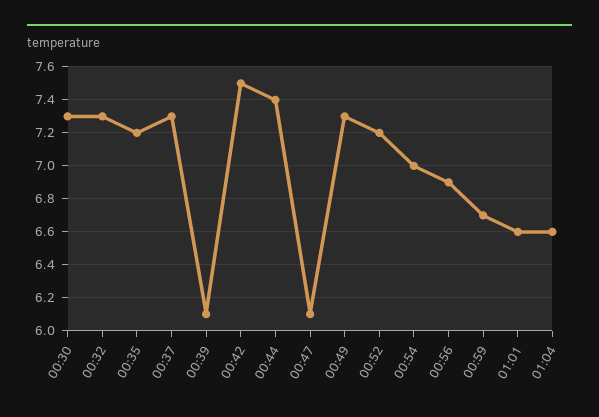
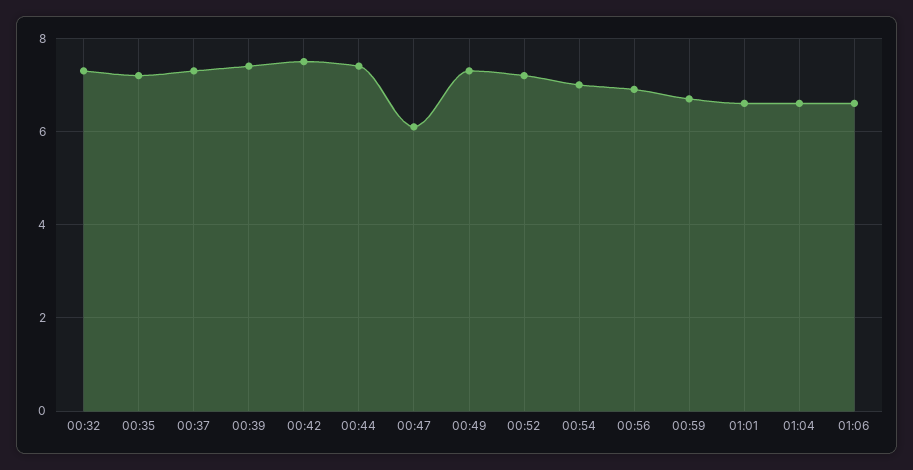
00:30: 7.3 -> none
00:39: 6.1 -> 7.5
01:06: none -> 6.5

